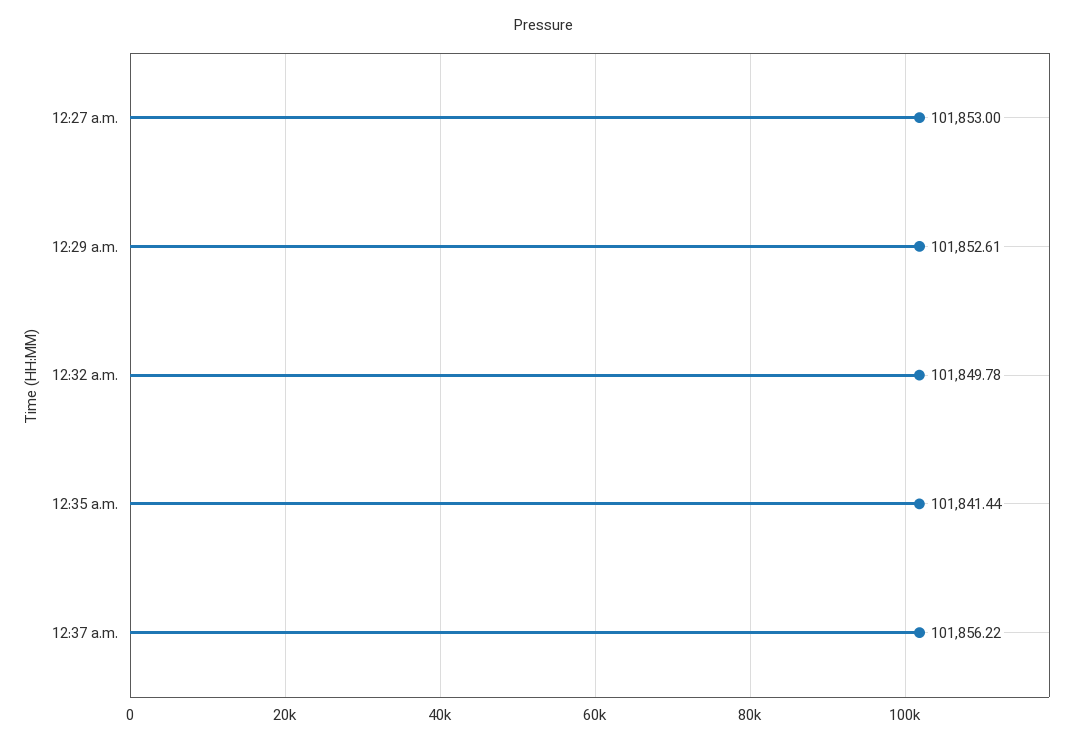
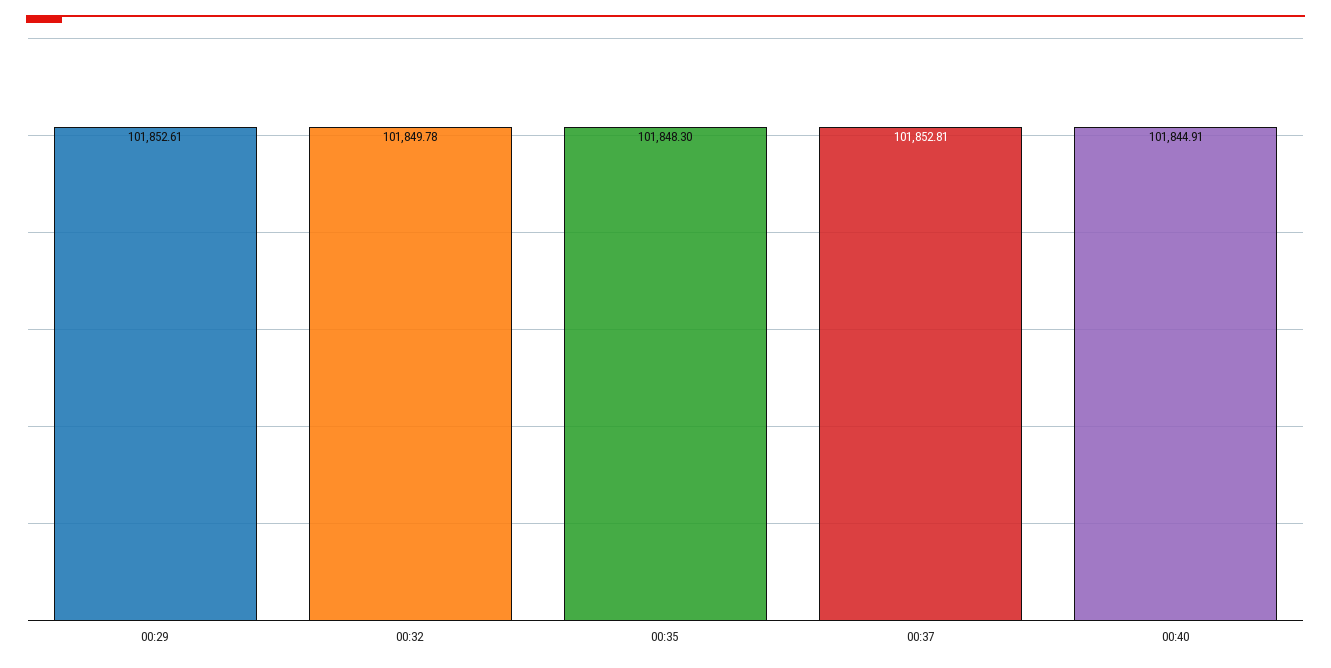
12:27 a.m.: 101853 -> none
12:35 a.m.: 101841.44 -> 101848.3
12:37 a.m.: 101856.22 -> 101852.81
00:40: none -> 101844.91

